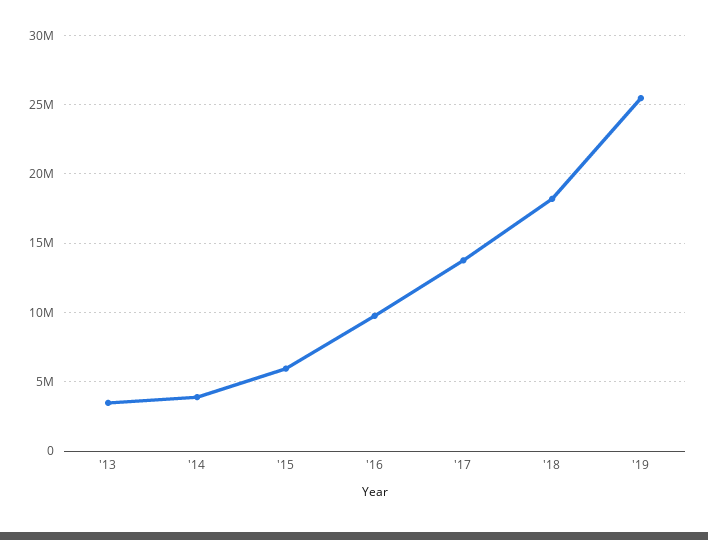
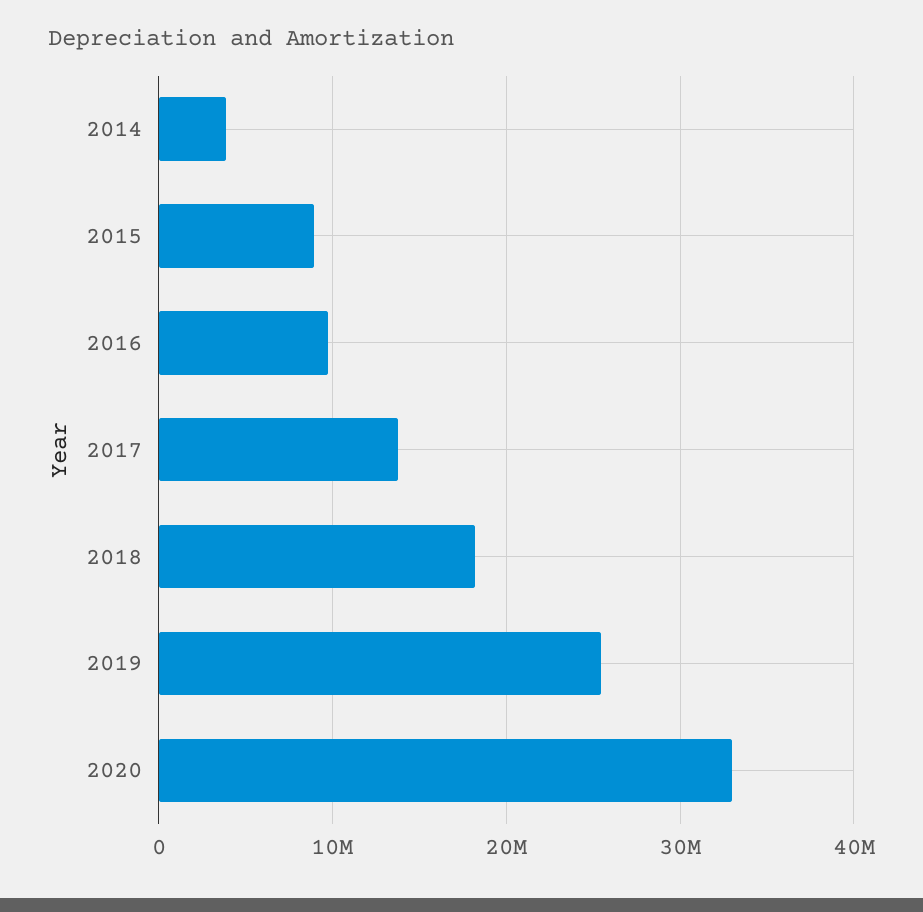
'13: 3500000 -> none
'15: 6000000 -> 9000000
2020: none -> 33000000

